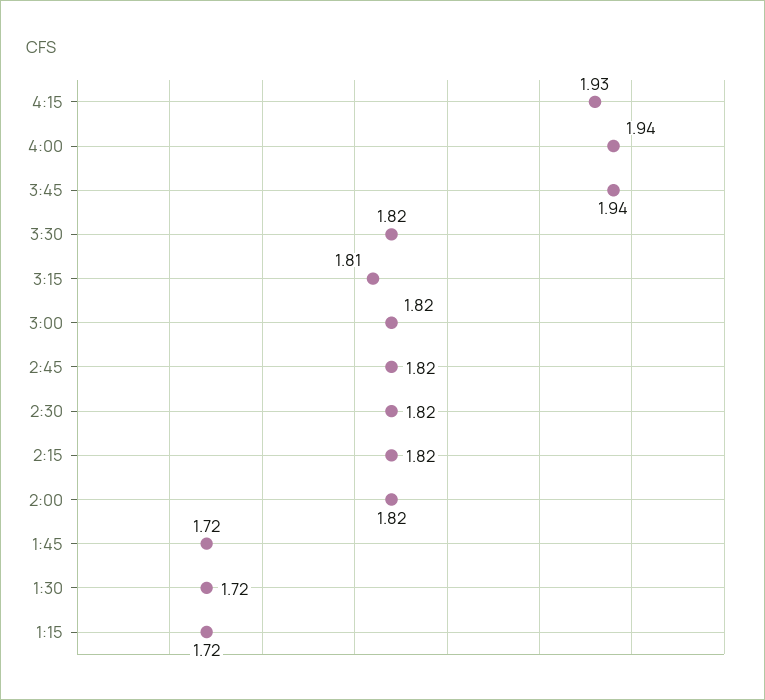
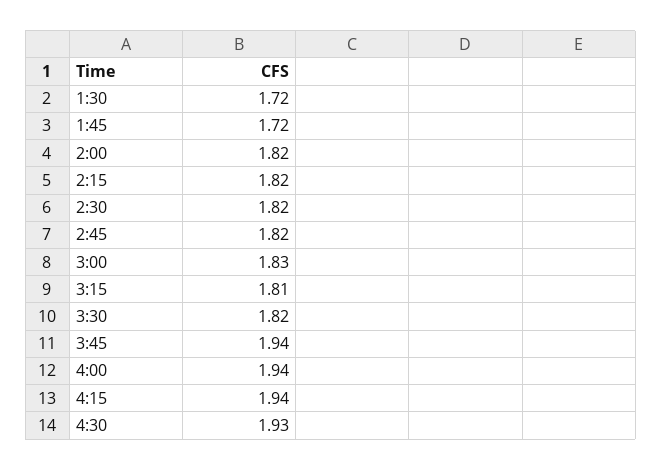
4:15: 1.93 -> 1.94
3:00: 1.82 -> 1.83
1:15: 1.72 -> none
4:30: none -> 1.93

